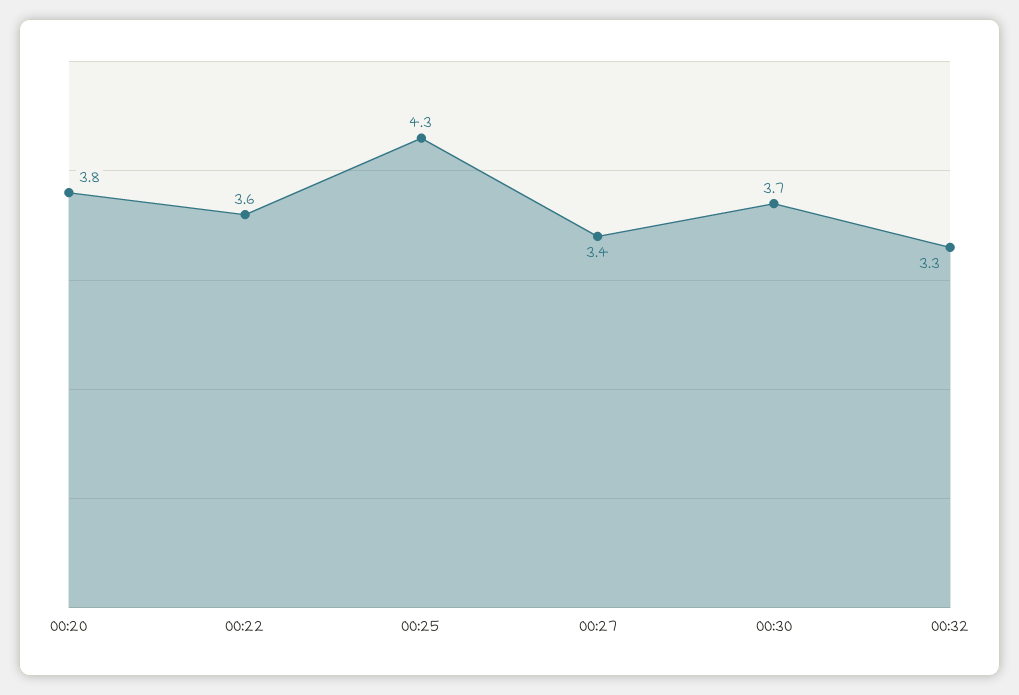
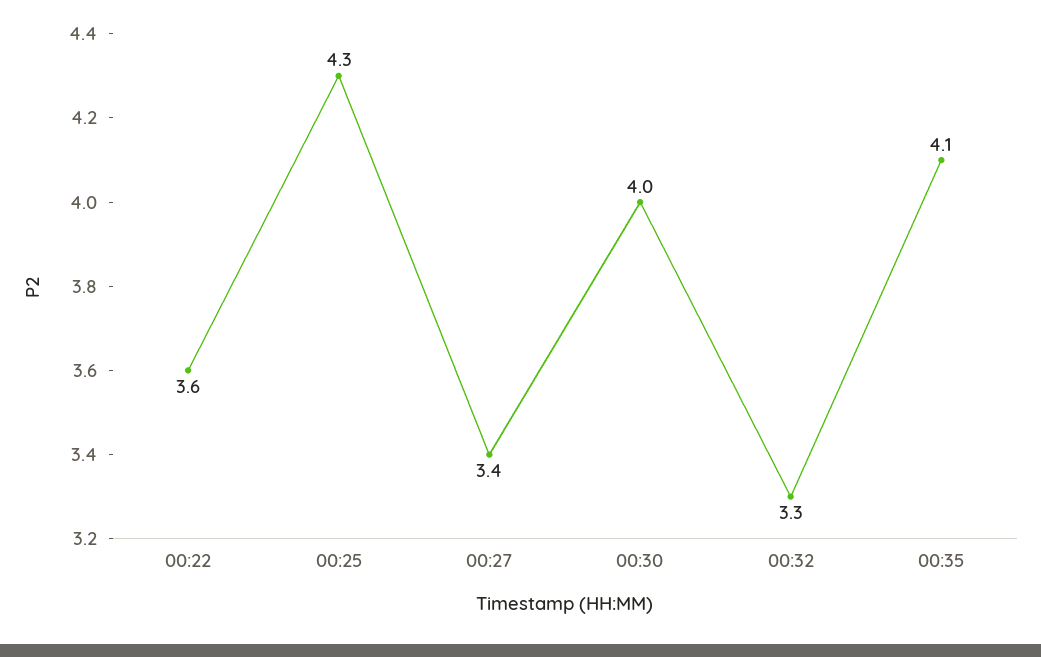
00:20: 3.8 -> none
00:30: 3.7 -> 4
00:35: none -> 4.1

